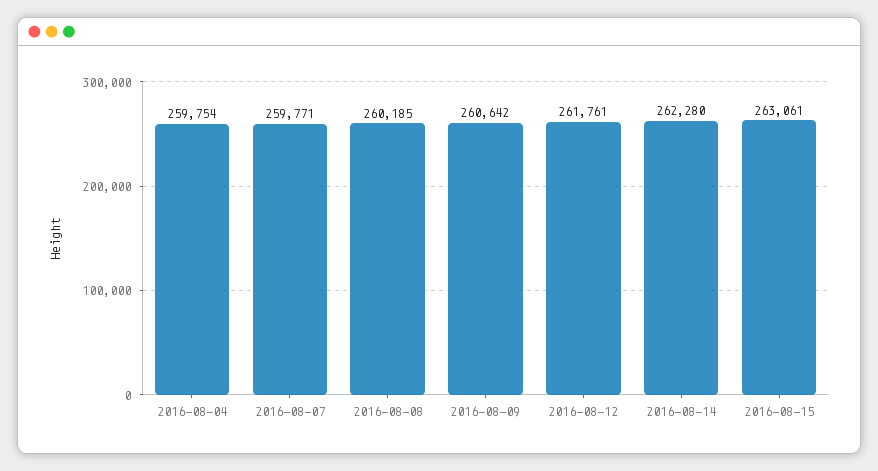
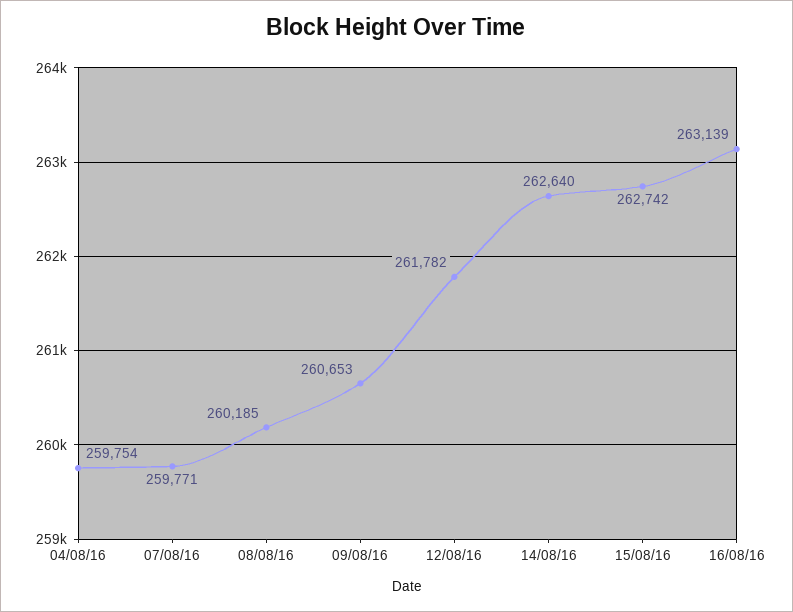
2016-08-09: 260642 -> 260653
2016-08-12: 261761 -> 261782
2016-08-14: 262280 -> 262640
2016-08-15: 263061 -> 262742
16/08/16: none -> 263139

